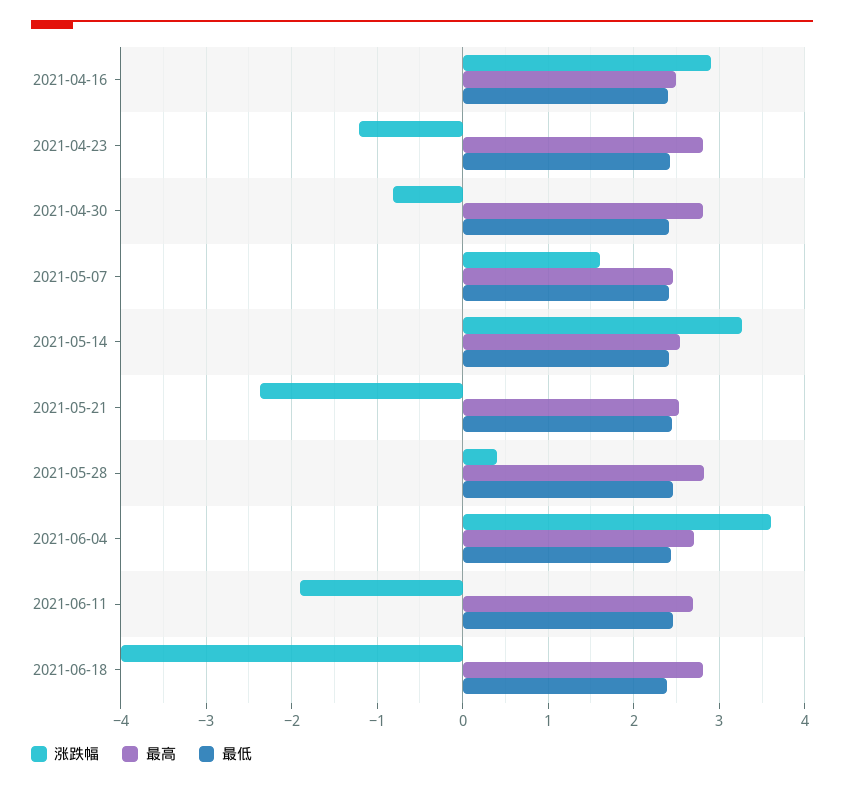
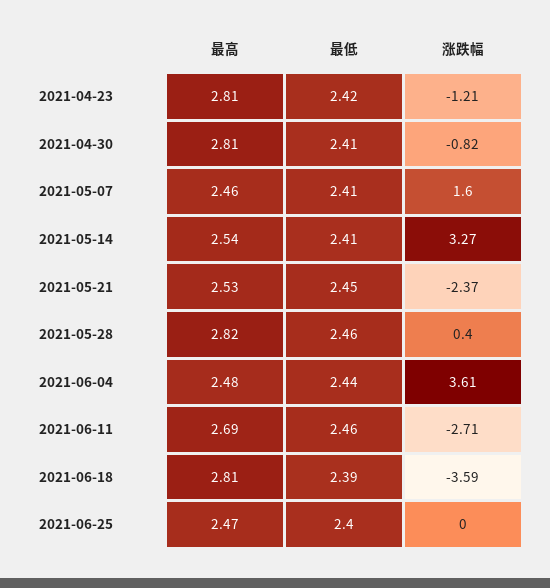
涨跌幅, 2021-04-16: 2.9 -> none
最高, 2021-04-16: 2.5 -> none
最低, 2021-04-16: 2.4 -> none
最高, 2021-06-04: 2.7 -> 2.48
涨跌幅, 2021-06-11: -1.9 -> -2.71
涨跌幅, 2021-06-18: -4 -> -3.59
最高, 2021-06-25: none -> 2.47
最低, 2021-06-25: none -> 2.4
涨跌幅, 2021-06-25: none -> 0

